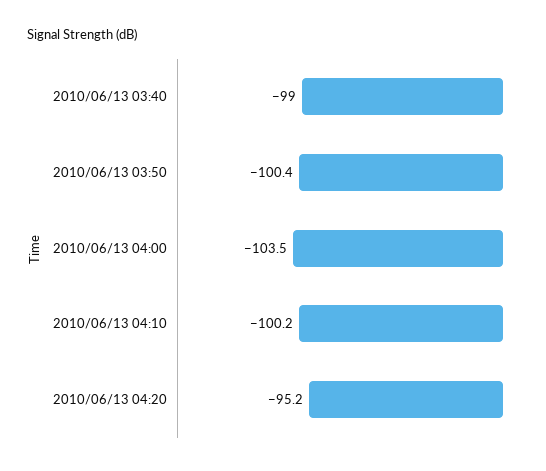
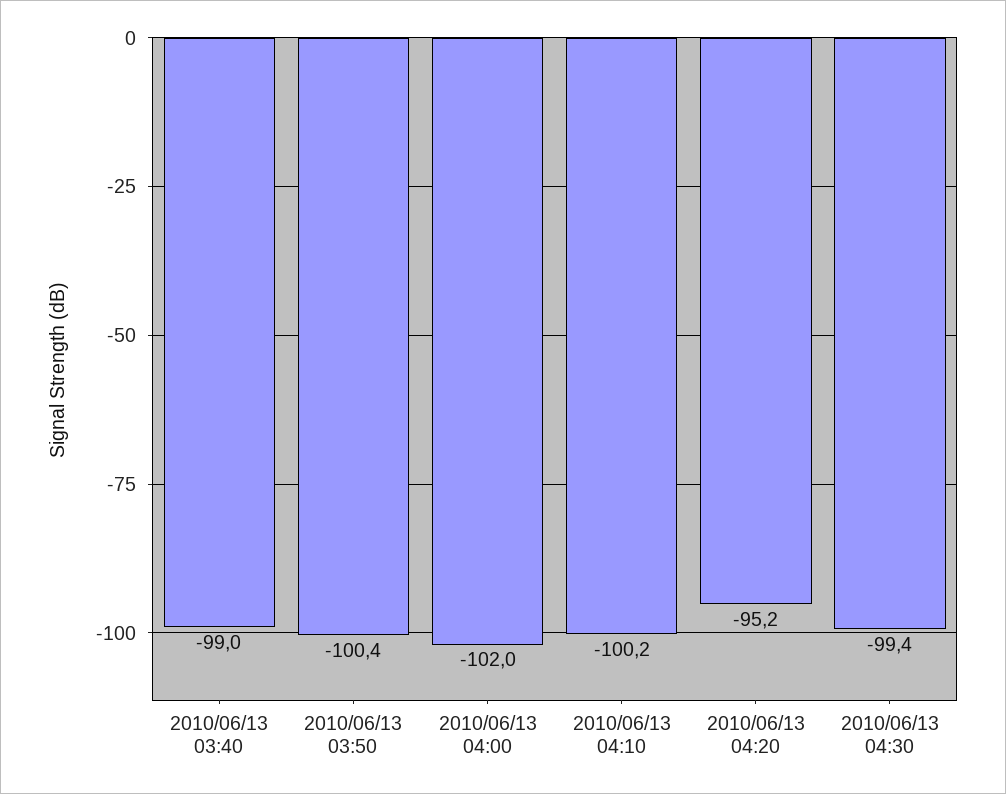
2010/06/13 04:00: -103.5 -> -102
2010/06/13 04:30: none -> -99.4

